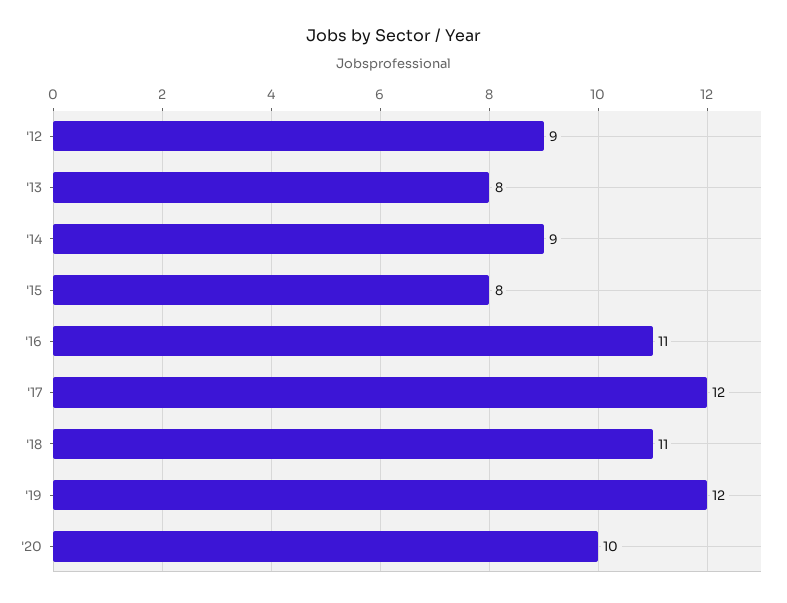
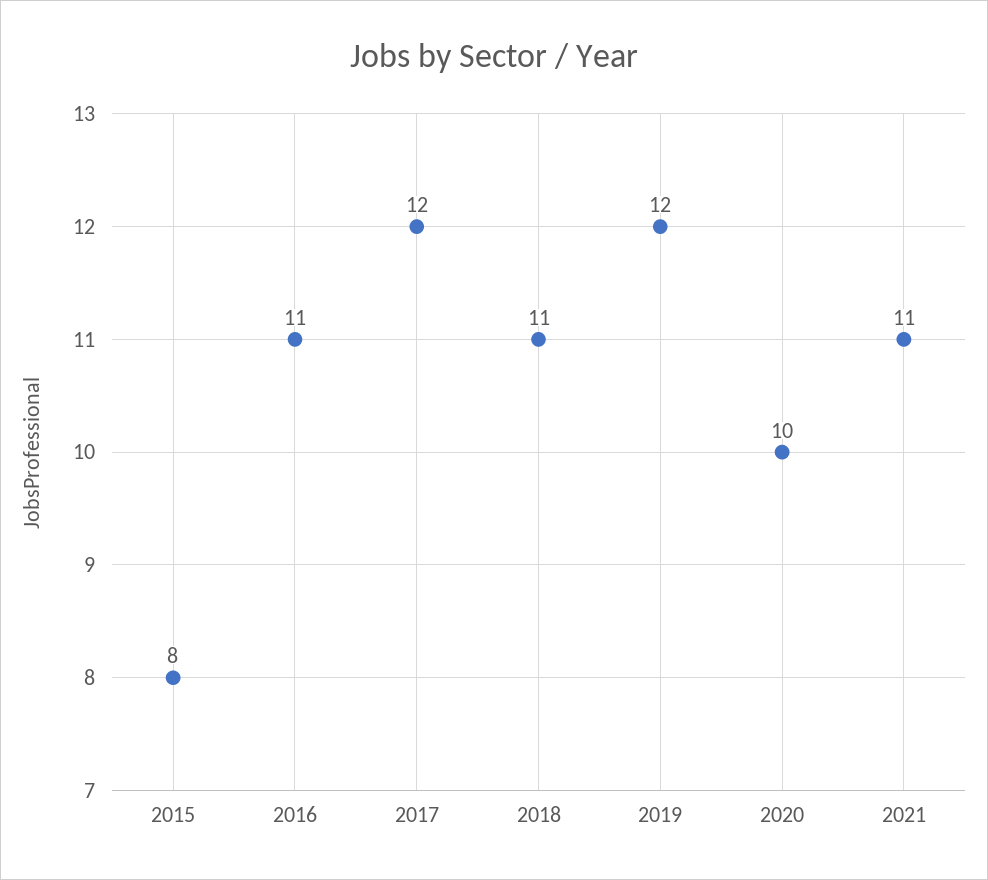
'12: 9 -> none
'13: 8 -> none
'14: 9 -> none
2021: none -> 11

